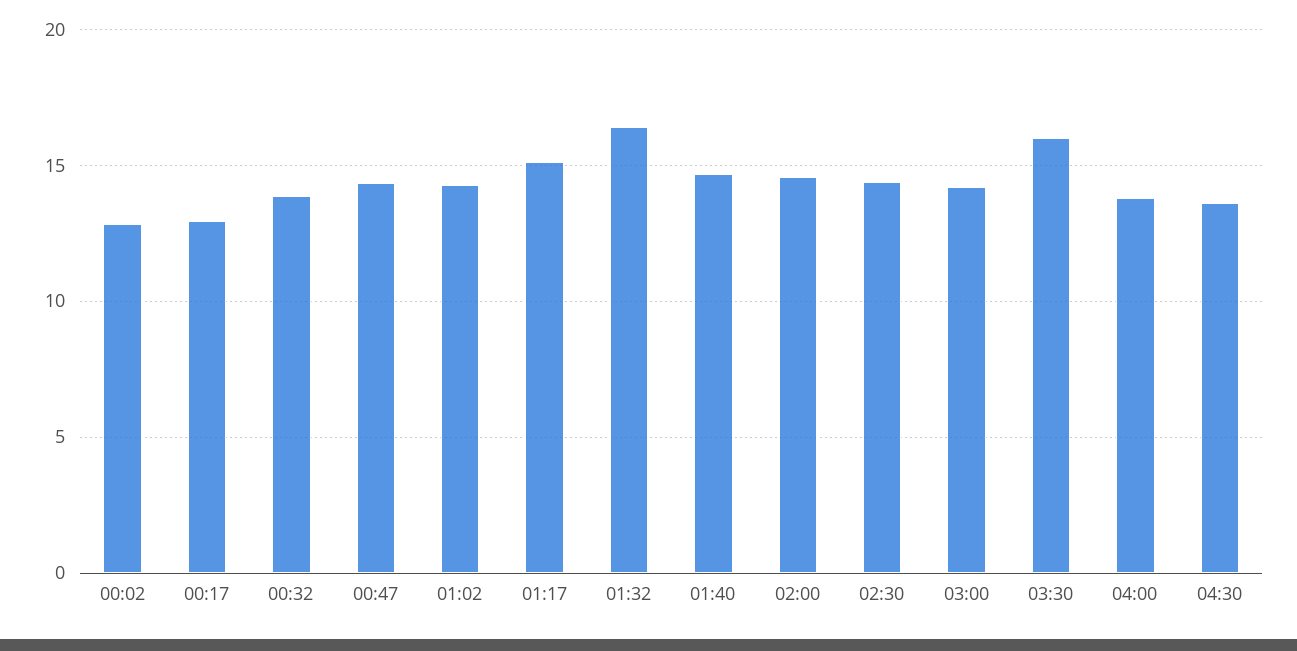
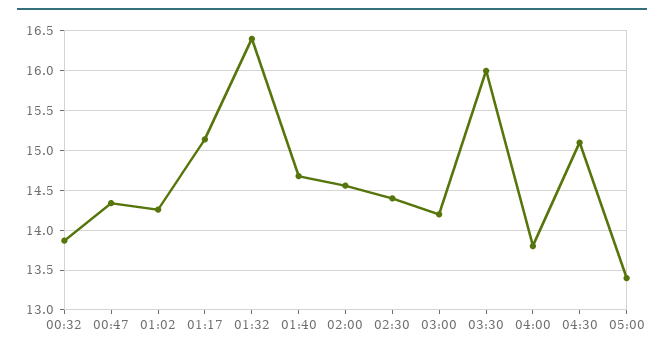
00:02: 13 -> none
00:17: 13 -> none
04:30: 13.5 -> 15.1
05:00: none -> 13.4

